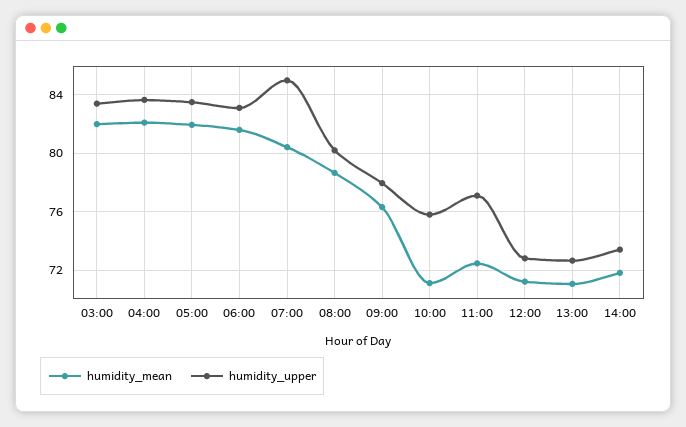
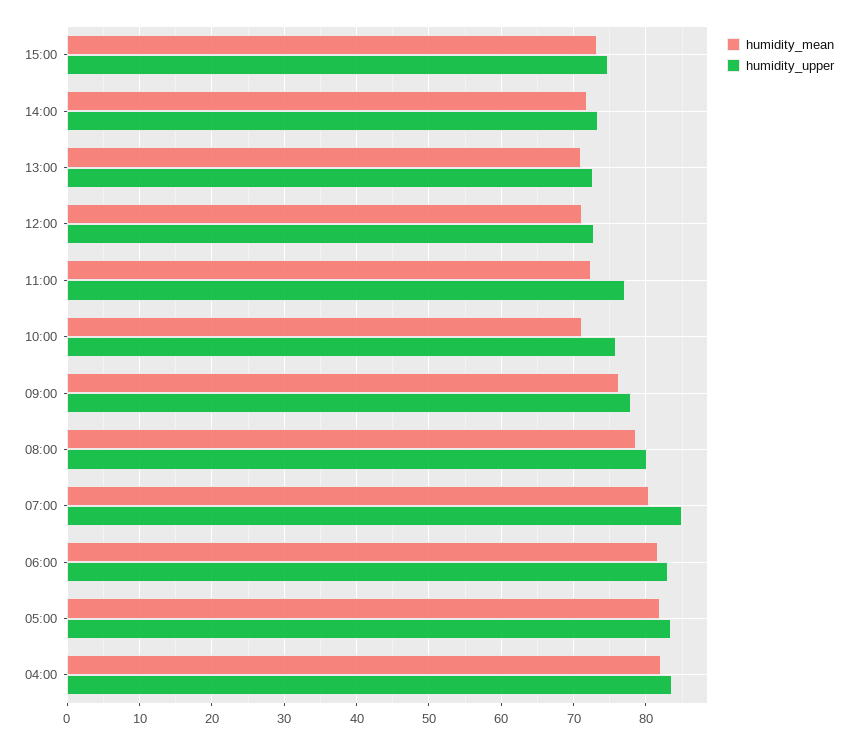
humidity_mean, 03:00: 82 -> none
humidity_upper, 03:00: 83.5 -> none
humidity_mean, 15:00: none -> 73
humidity_upper, 15:00: none -> 75

